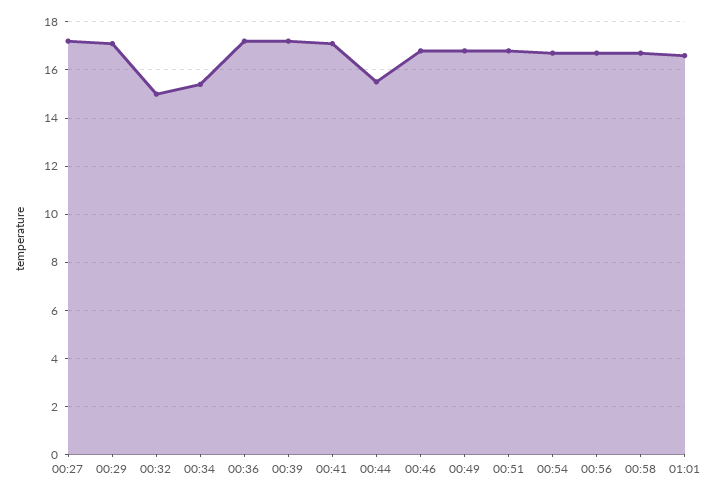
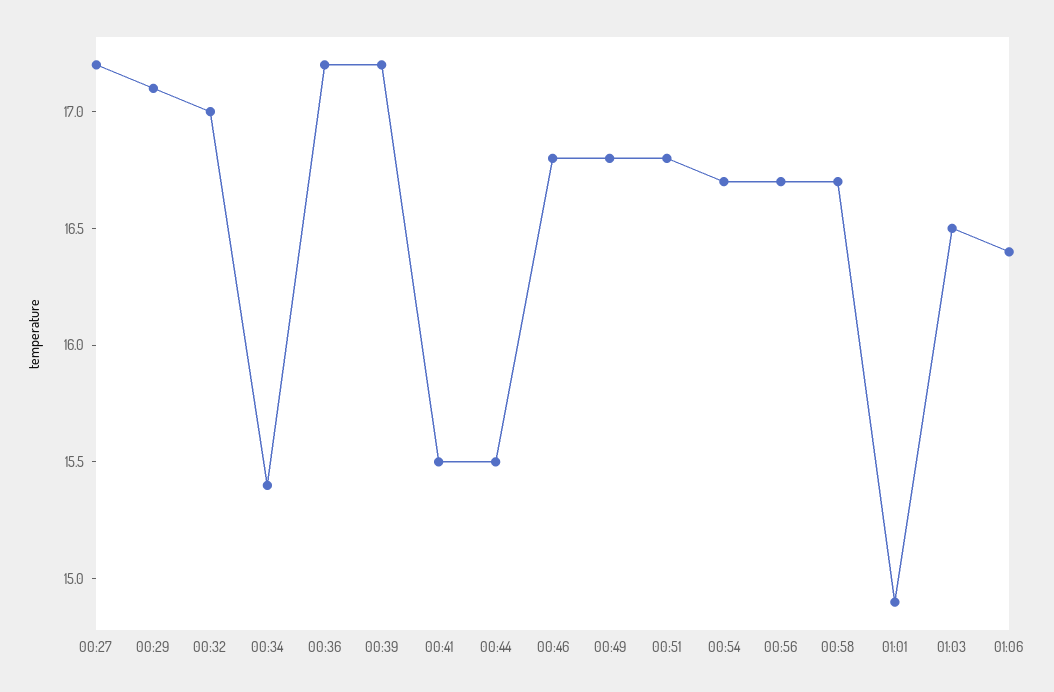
00:32: 15 -> 17
00:41: 17 -> 15.5
01:01: 16.5 -> 14.9
01:03: none -> 16.5
01:06: none -> 16.4

